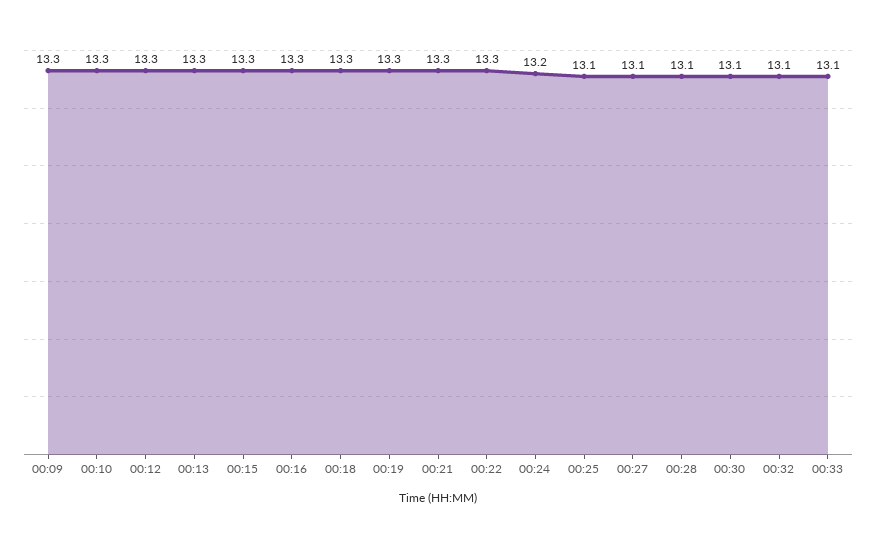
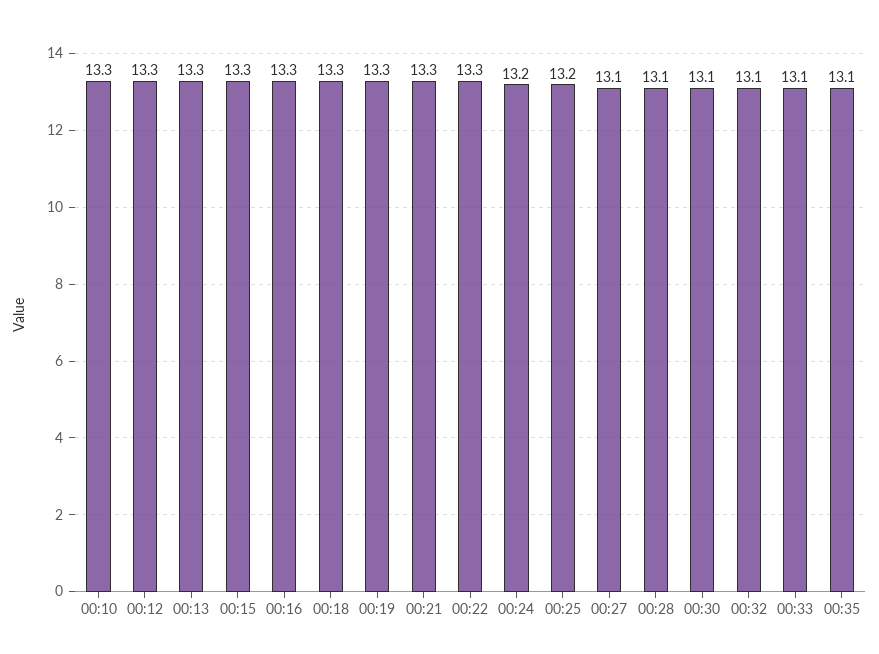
00:09: 13.3 -> none
00:25: 13.1 -> 13.2
00:35: none -> 13.1

